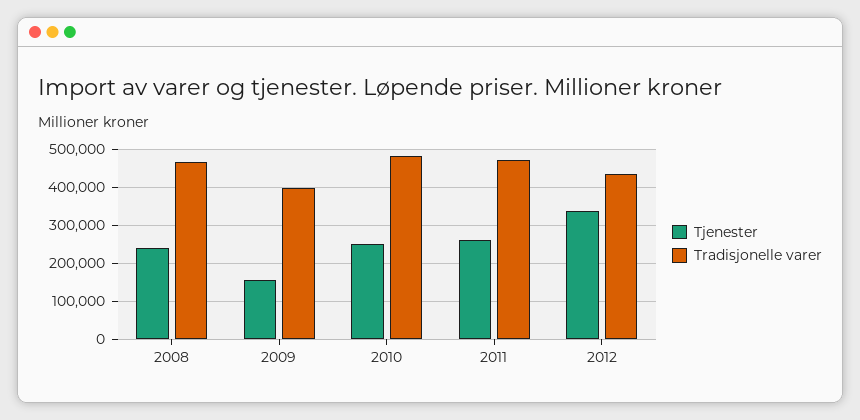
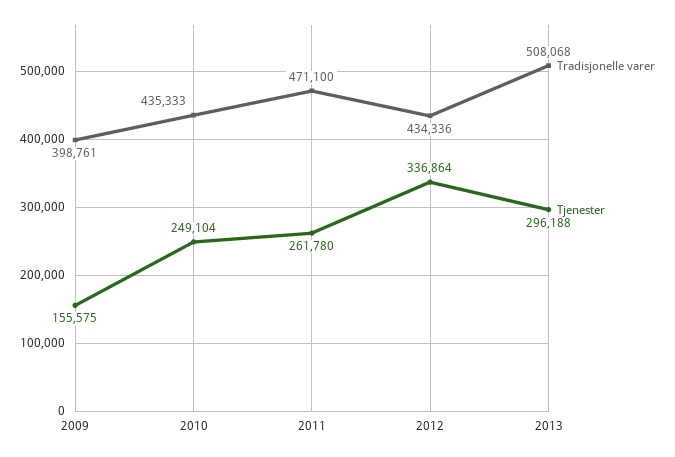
Tjenester, 2008: 240000 -> none
Tradisjonelle varer, 2008: 460000 -> none
Tradisjonelle varer, 2010: 480000 -> 435333
Tradisjonelle varer, 2013: none -> 508068
Tjenester, 2013: none -> 296188

